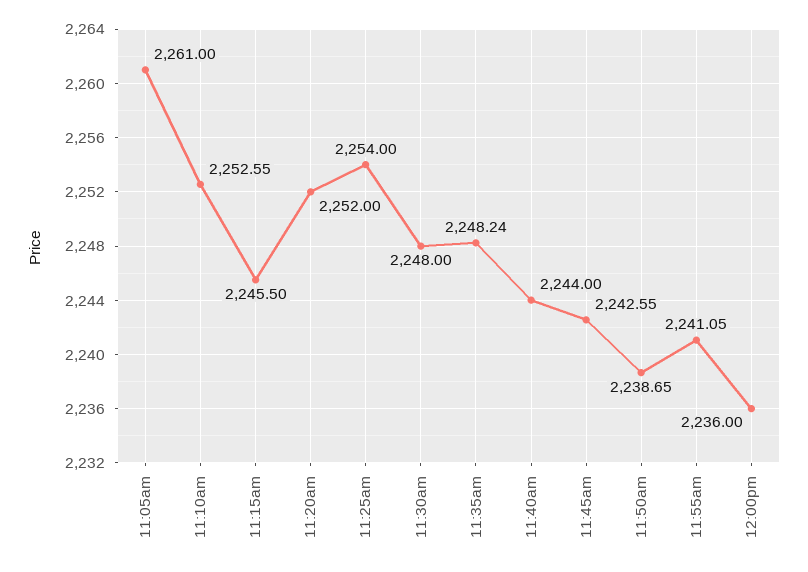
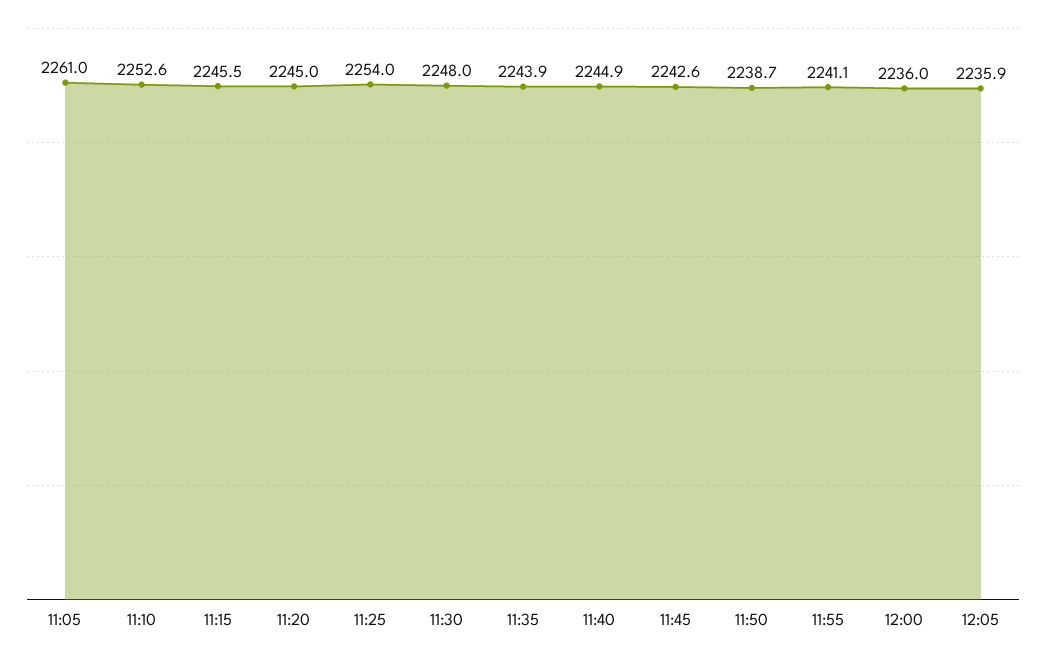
11:20am: 2252 -> 2245
11:35am: 2248.24 -> 2243.9
11:40am: 2244 -> 2244.9
12:05: none -> 2235.9

